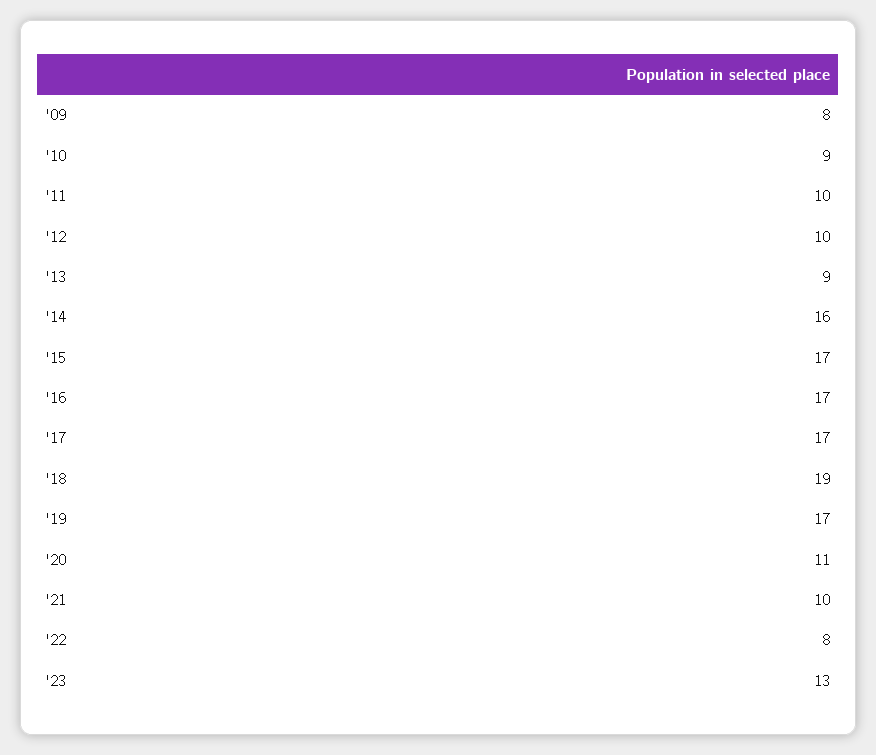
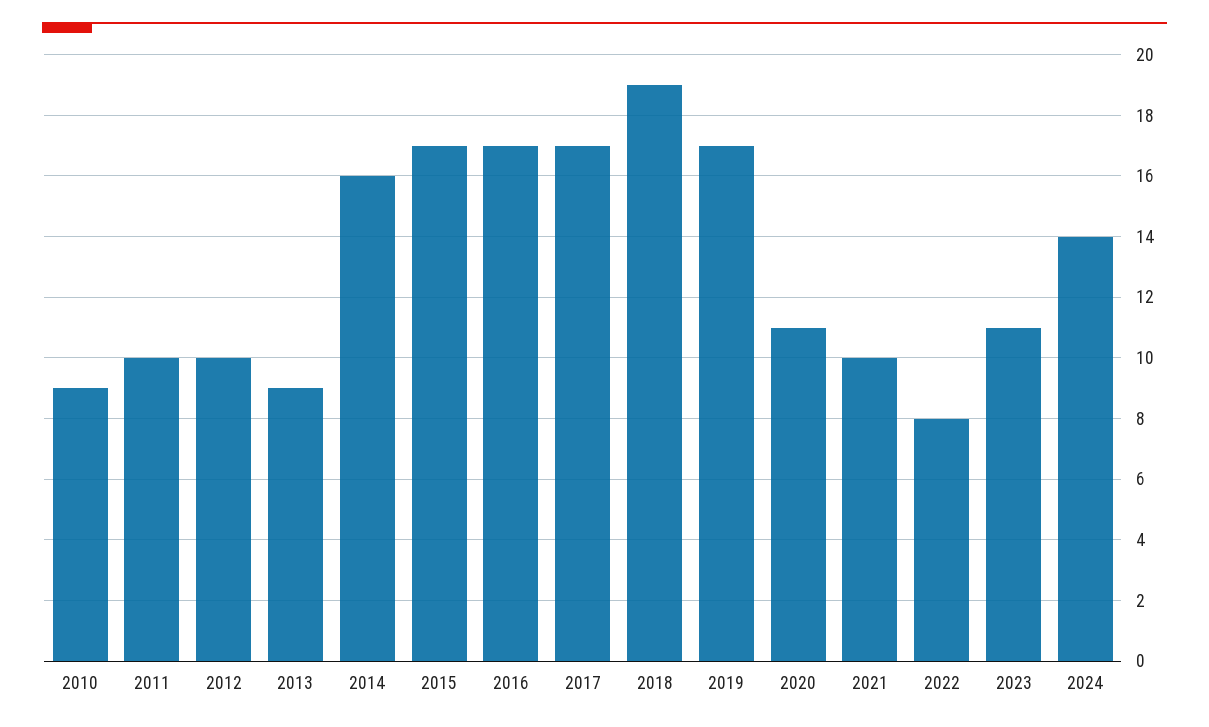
'09: 8 -> none
'23: 13 -> 11
2024: none -> 14

